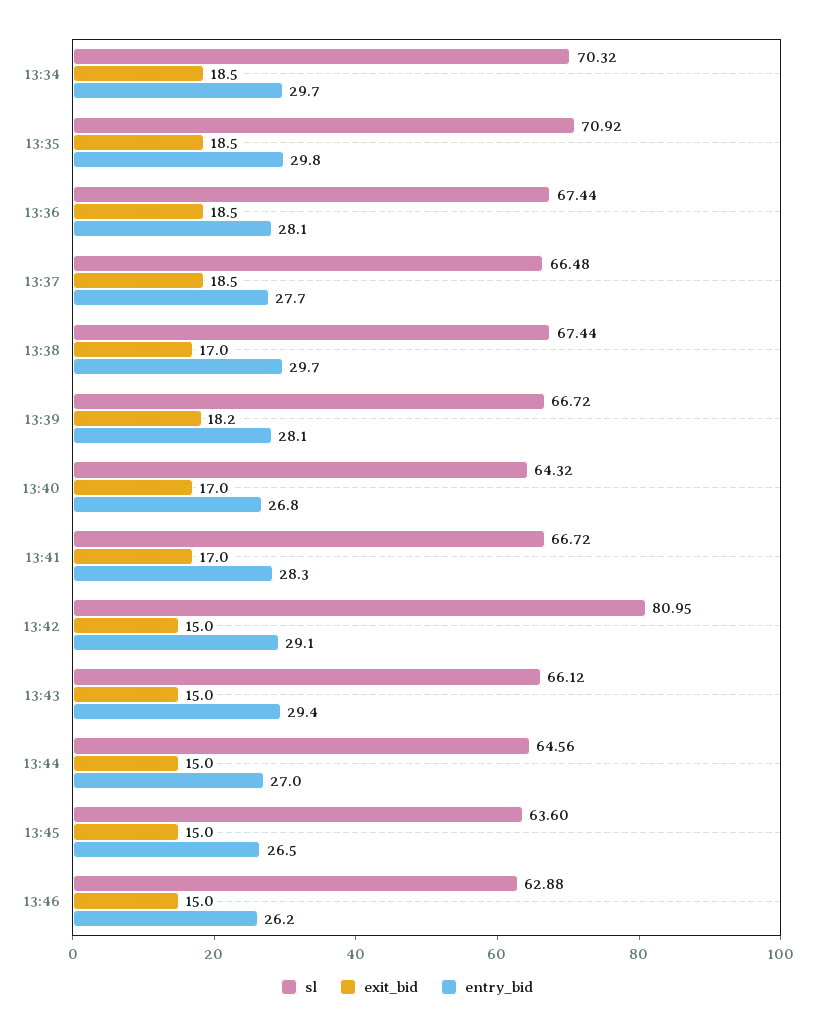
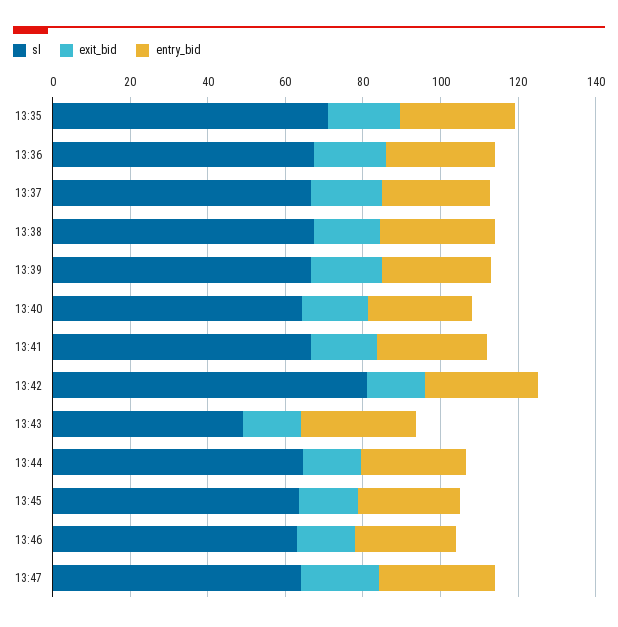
sl, 13:34: 70.32 -> none
exit_bid, 13:34: 18.5 -> none
entry_bid, 13:34: 29.7 -> none
sl, 13:43: 66.12 -> 50
sl, 13:47: none -> 65
exit_bid, 13:47: none -> 20
entry_bid, 13:47: none -> 30

